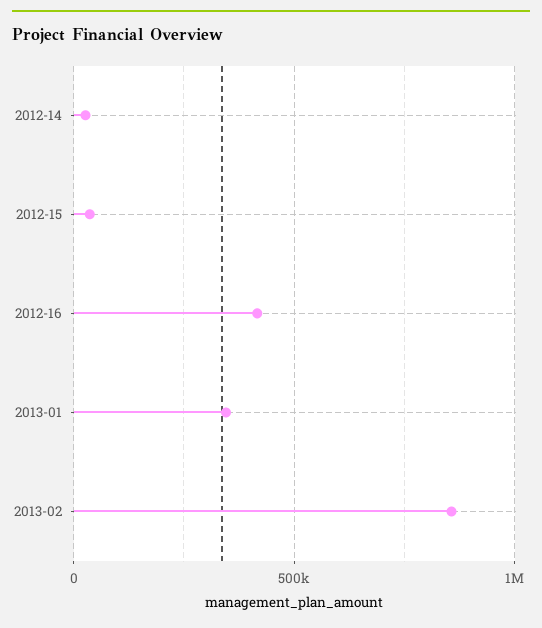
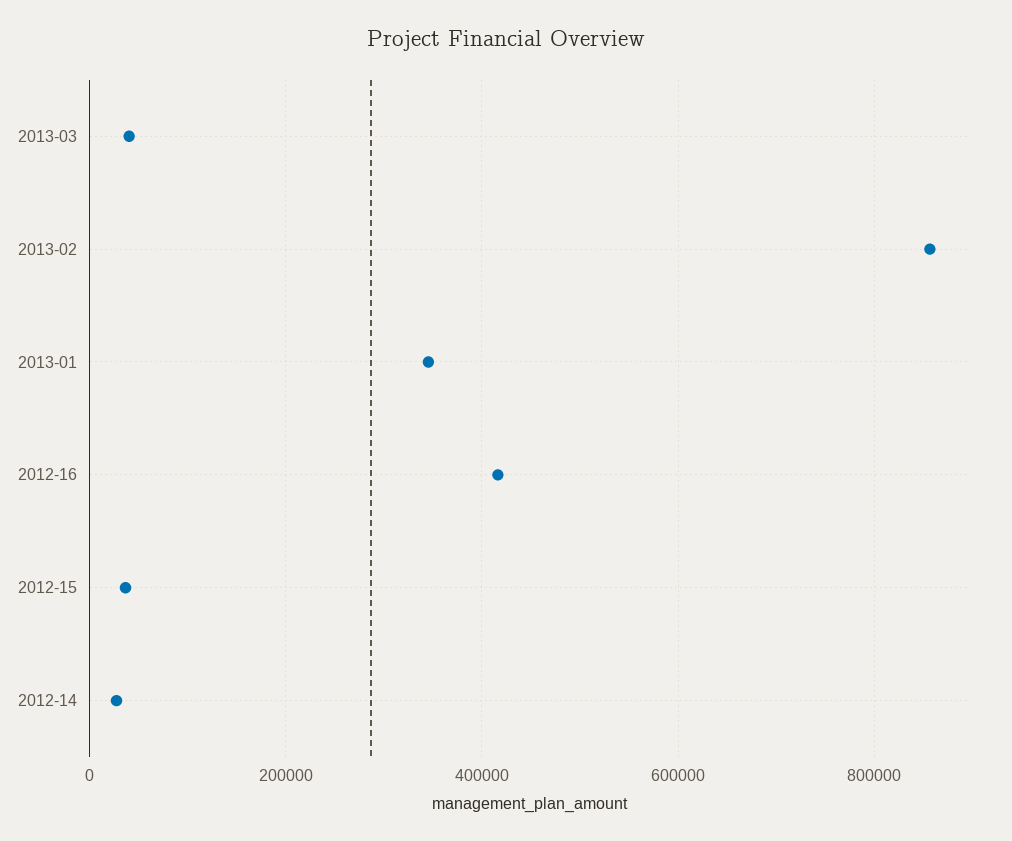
2013-03: none -> 40000

